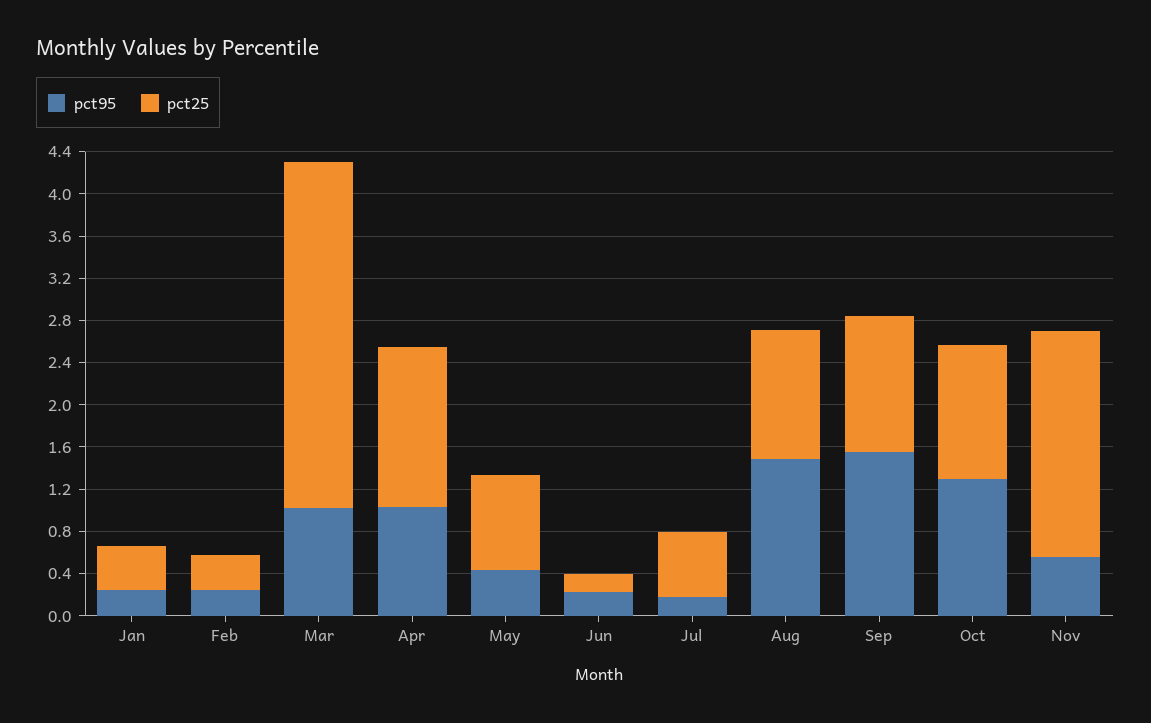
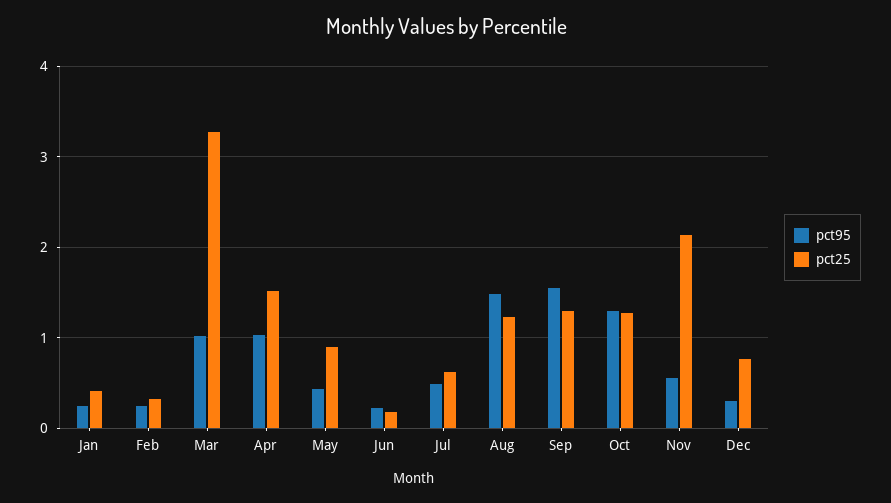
pct95, Jul: 0.2 -> 0.5
pct95, Dec: none -> 0.3
pct25, Dec: none -> 0.8

